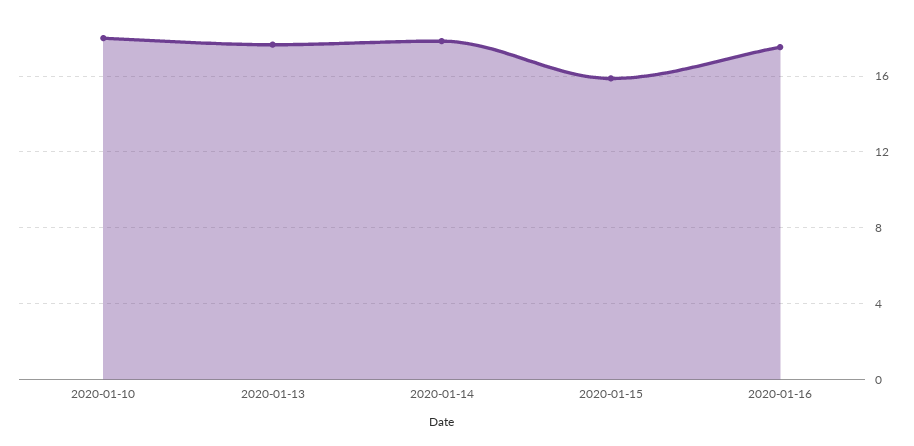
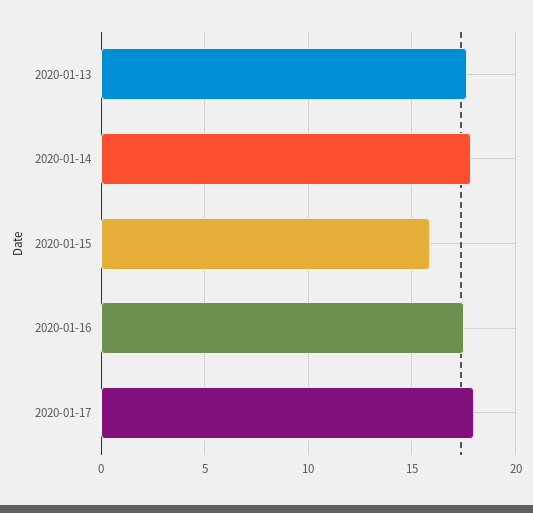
2020-01-10: 18 -> none
2020-01-17: none -> 18

